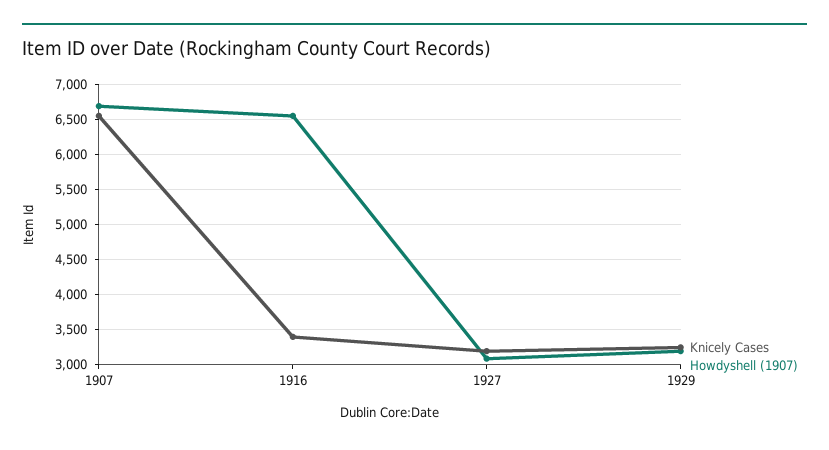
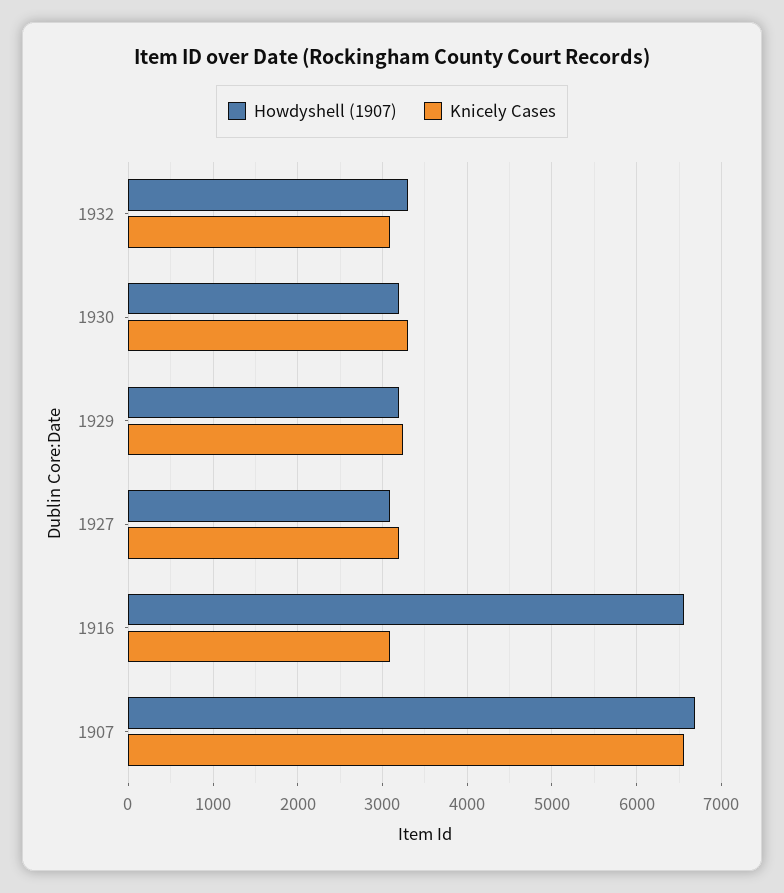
Knicely Cases, 1916: 3400 -> 3100
Howdyshell (1907), 1932: none -> 3300
Knicely Cases, 1932: none -> 3100
Howdyshell (1907), 1930: none -> 3200
Knicely Cases, 1930: none -> 3300

